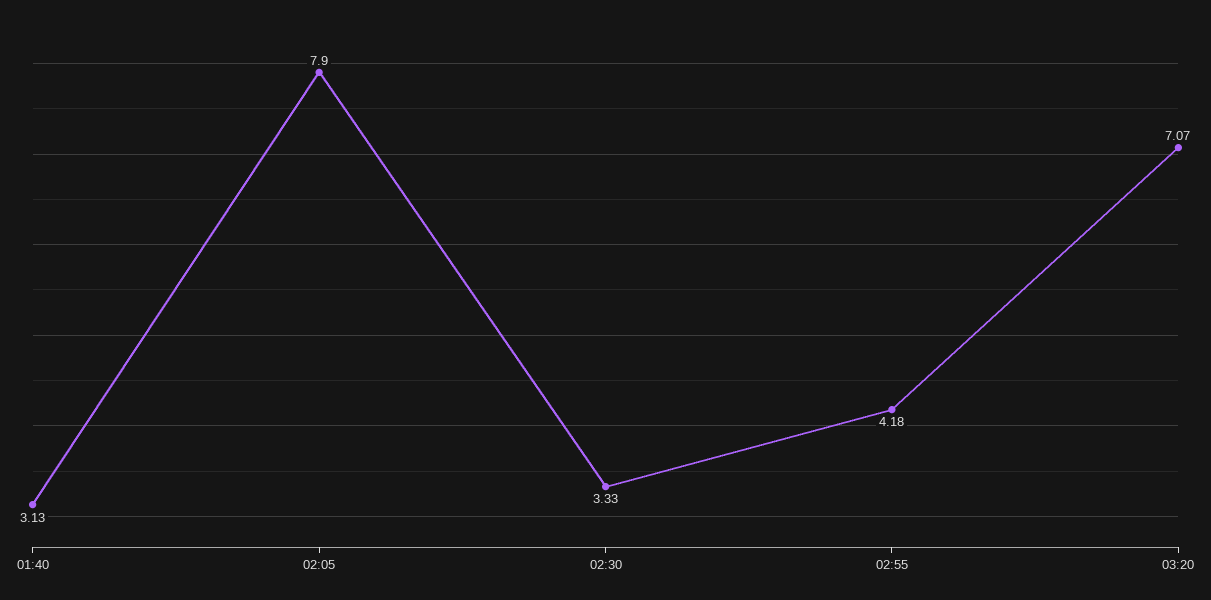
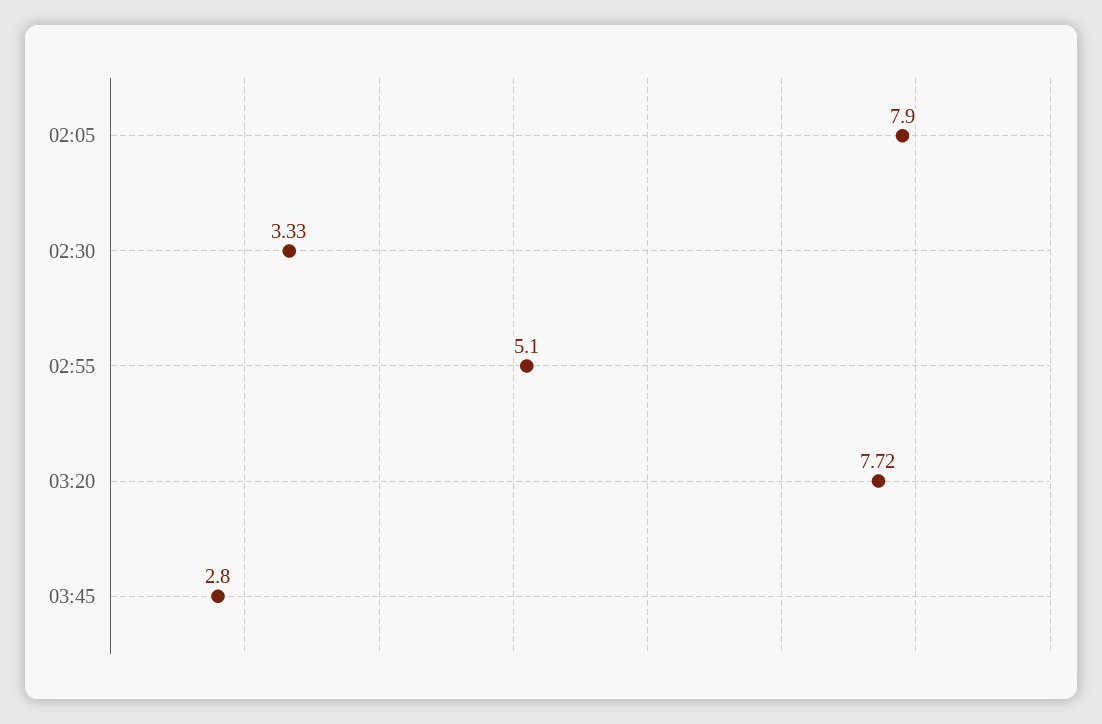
01:40: 3.13 -> none
02:55: 4.18 -> 5.1
03:20: 7.07 -> 7.72
03:45: none -> 2.8

